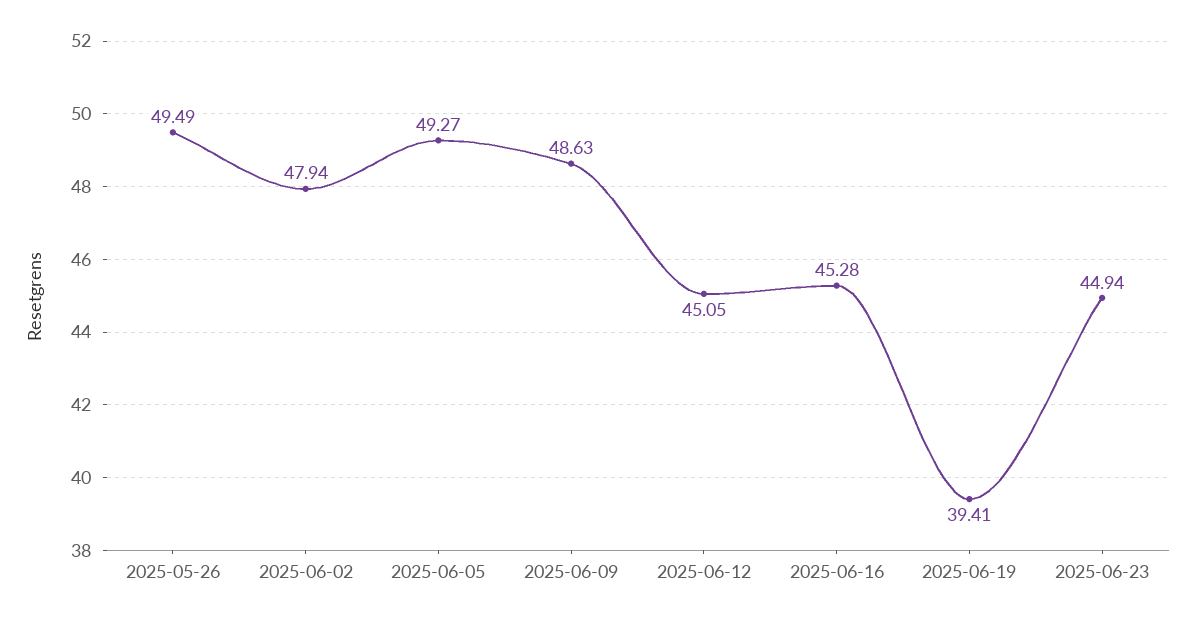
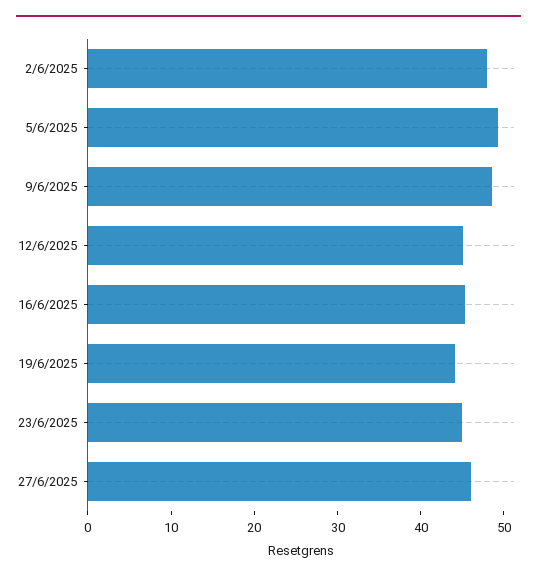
2025-05-26: 49.49 -> none
2025-06-19: 39.41 -> 44
27/6/2025: none -> 46

